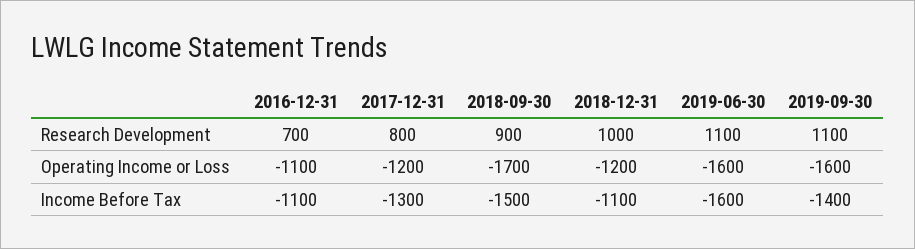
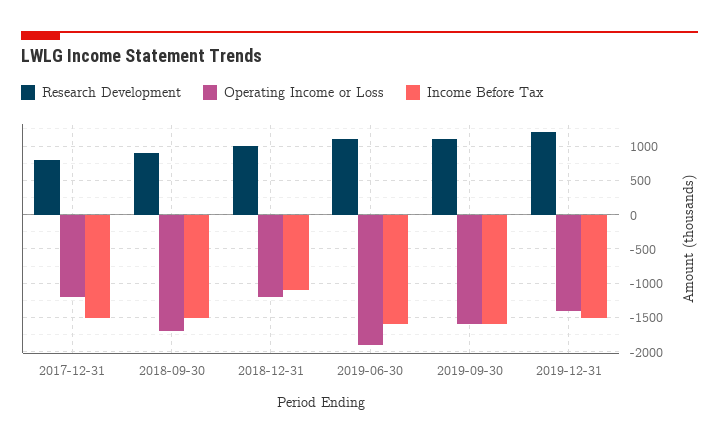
Research Development, 2016-12-31: 700 -> none
Operating Income or Loss, 2016-12-31: -1100 -> none
Operating Income or Loss, 2019-06-30: -1600 -> -1900
Income Before Tax, 2016-12-31: -1100 -> none
Income Before Tax, 2017-12-31: -1300 -> -1500
Income Before Tax, 2019-09-30: -1400 -> -1600
Research Development, 2019-12-31: none -> 1200
Operating Income or Loss, 2019-12-31: none -> -1400
Income Before Tax, 2019-12-31: none -> -1500

